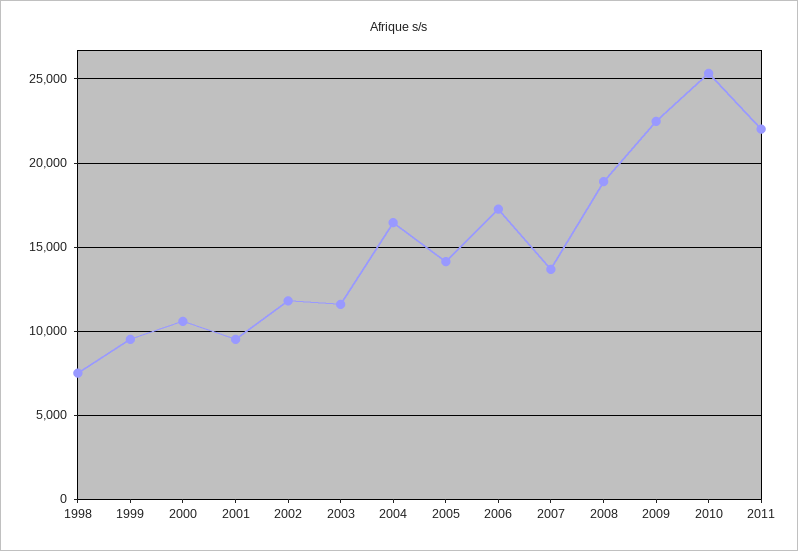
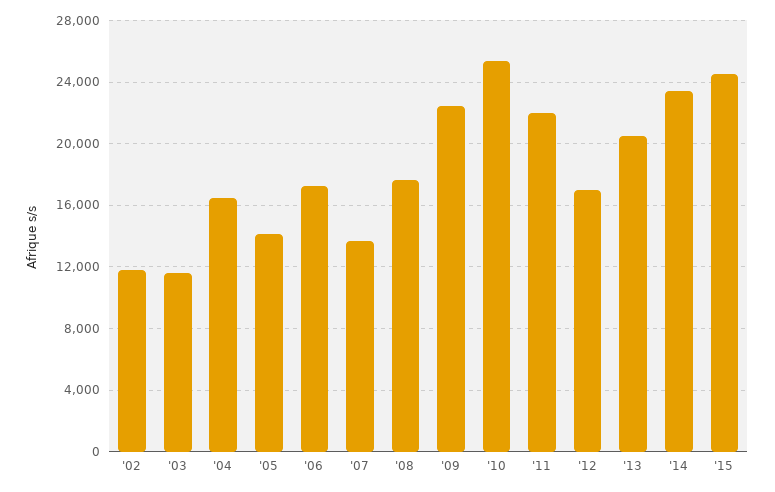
1998: 7500 -> none
1999: 9500 -> none
2000: 10500 -> none
2001: 9500 -> none
2008: 19000 -> 17500
'12: none -> 17000
'13: none -> 20500
'14: none -> 23500
'15: none -> 24500

